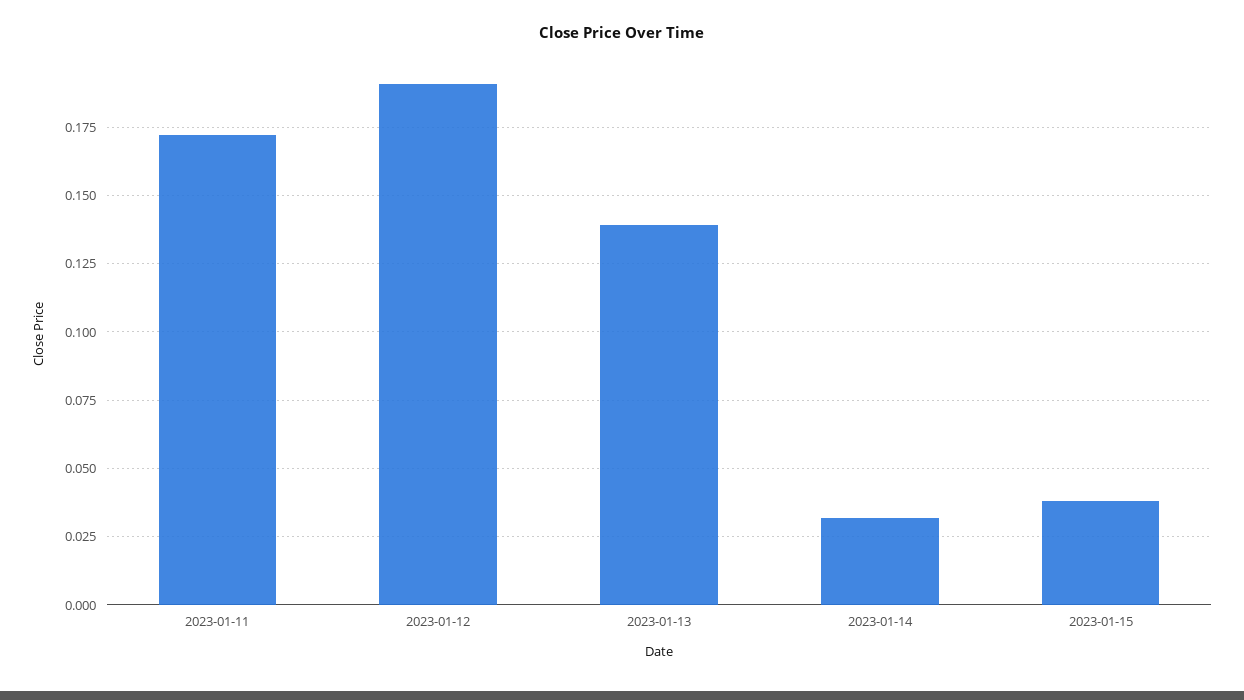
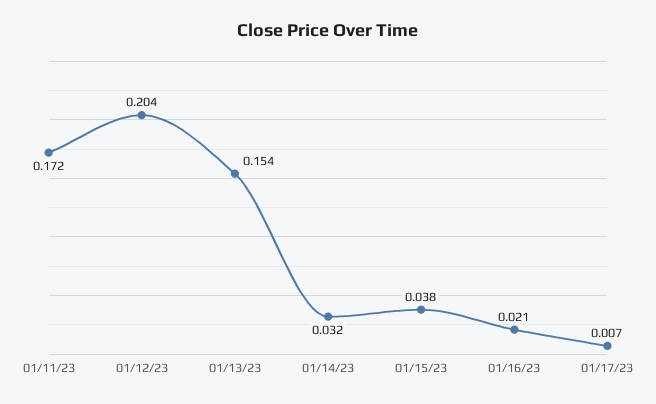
2023-01-12: 0.19 -> 0.204
2023-01-13: 0.14 -> 0.154
01/16/23: none -> 0.021
01/17/23: none -> 0.007

